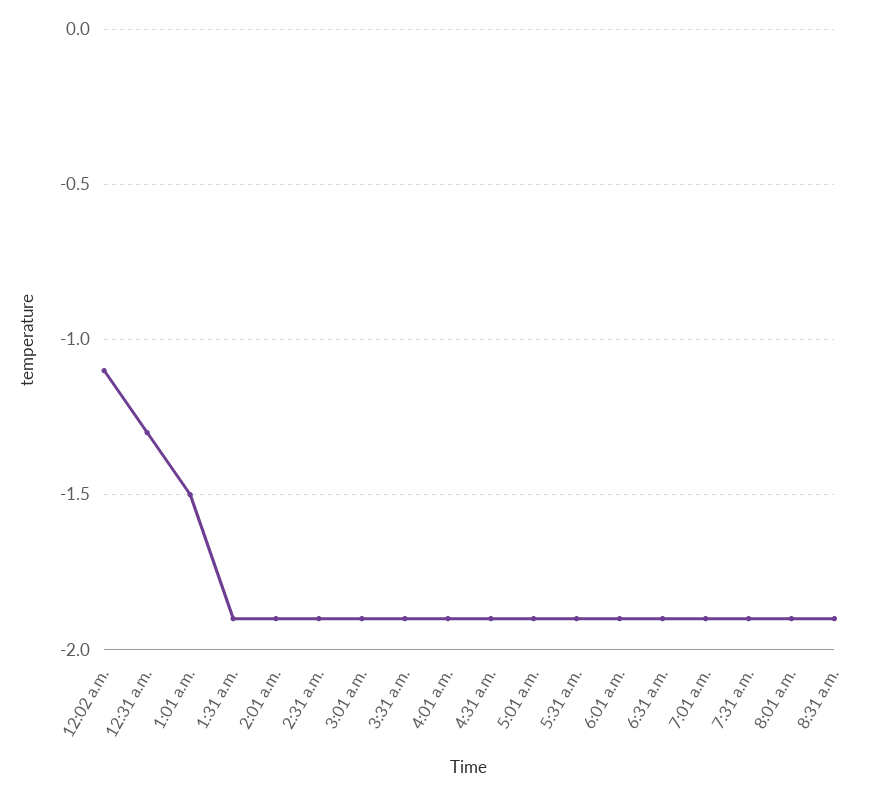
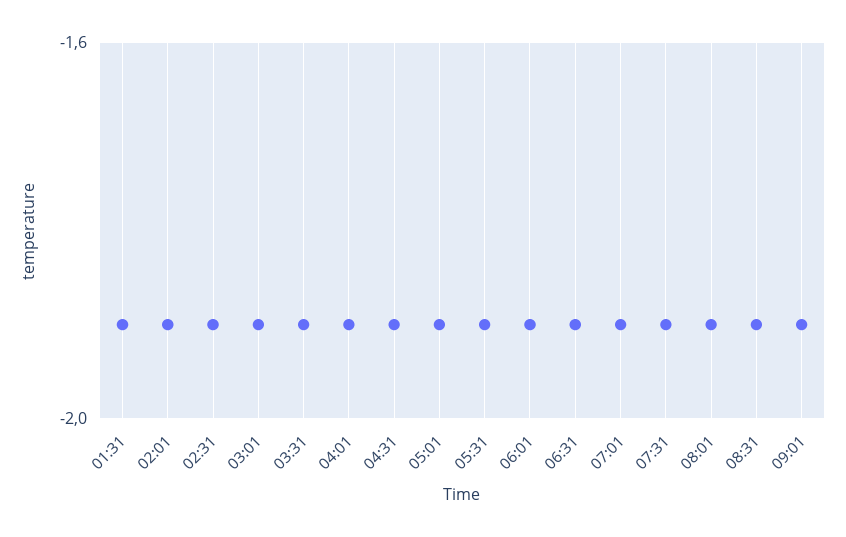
12:02 a.m.: -1.1 -> none
12:31 a.m.: -1.3 -> none
1:01 a.m.: -1.5 -> none
09:01: none -> -1.9

